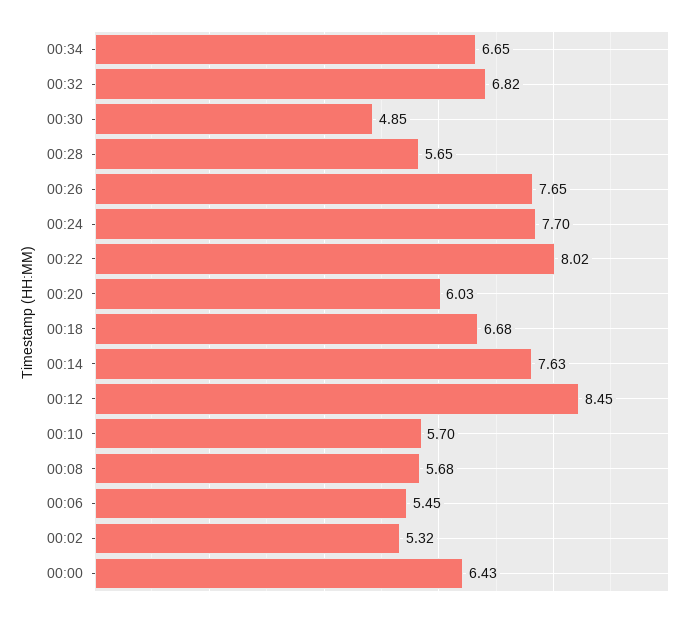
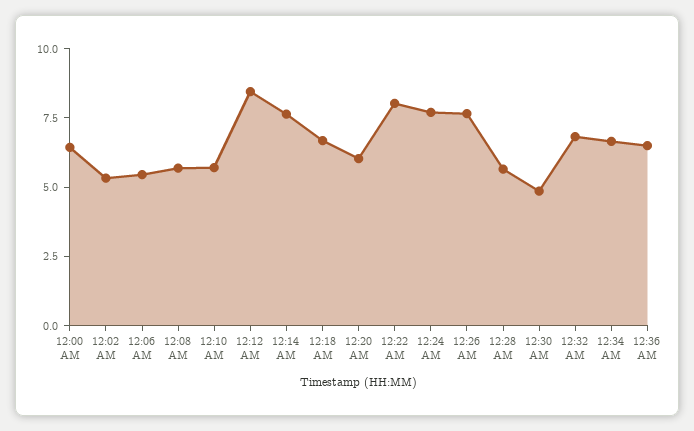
12:36 AM: none -> 6.5

